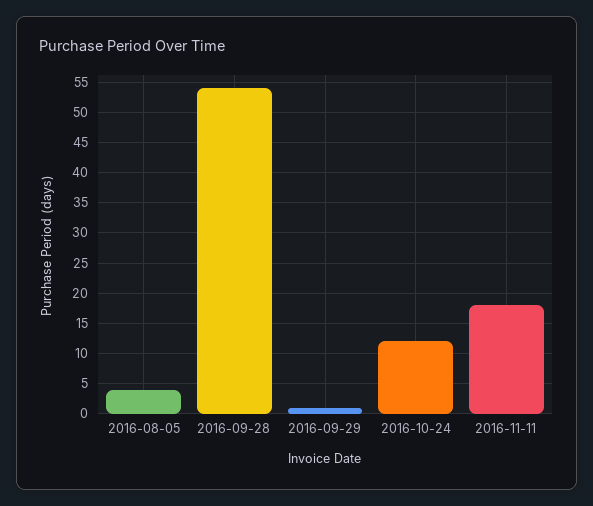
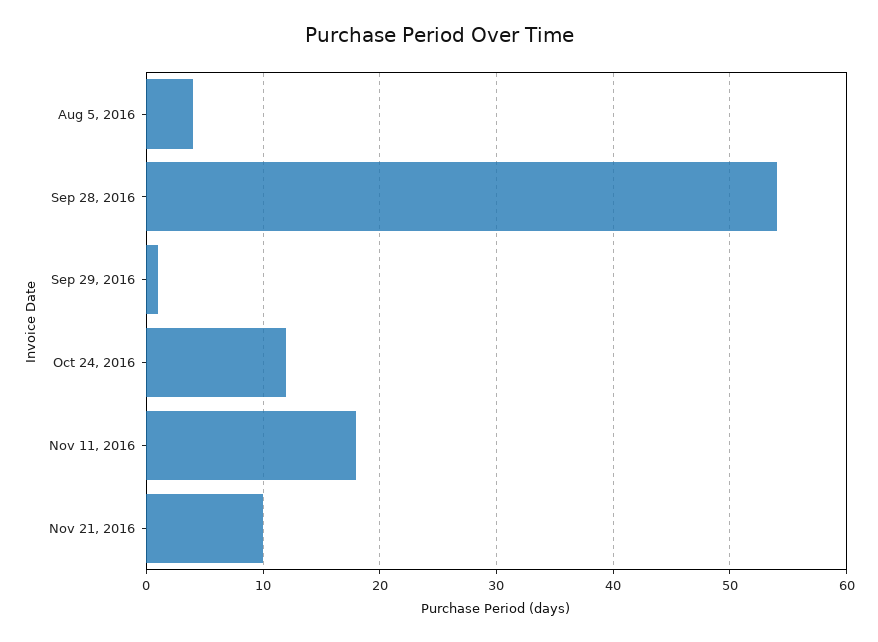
Nov 21, 2016: none -> 10

